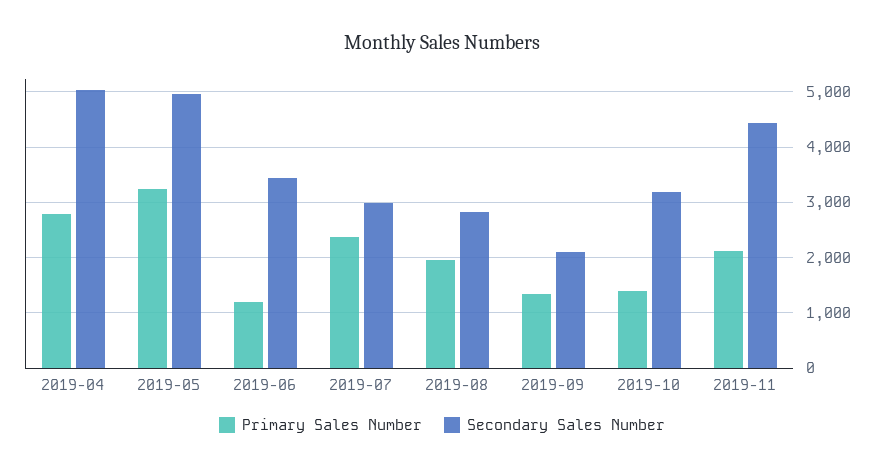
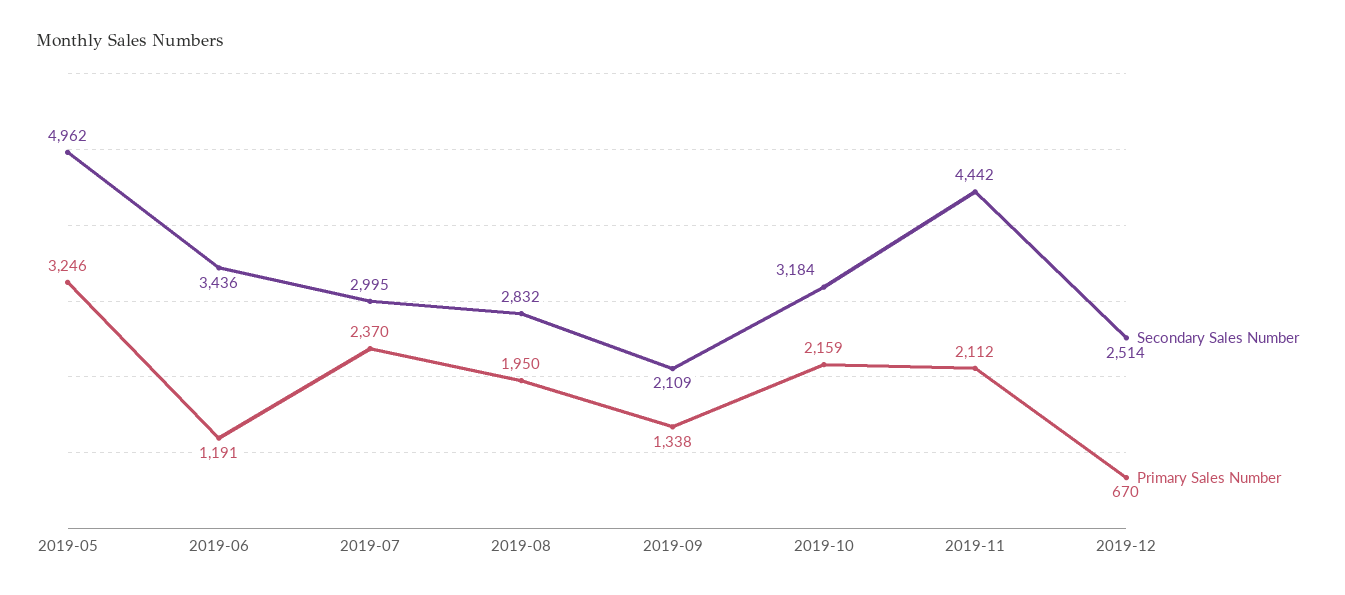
Primary Sales Number, 2019-04: 2800 -> none
Secondary Sales Number, 2019-04: 5000 -> none
Primary Sales Number, 2019-10: 1400 -> 2159
Secondary Sales Number, 2019-12: none -> 2514
Primary Sales Number, 2019-12: none -> 670

